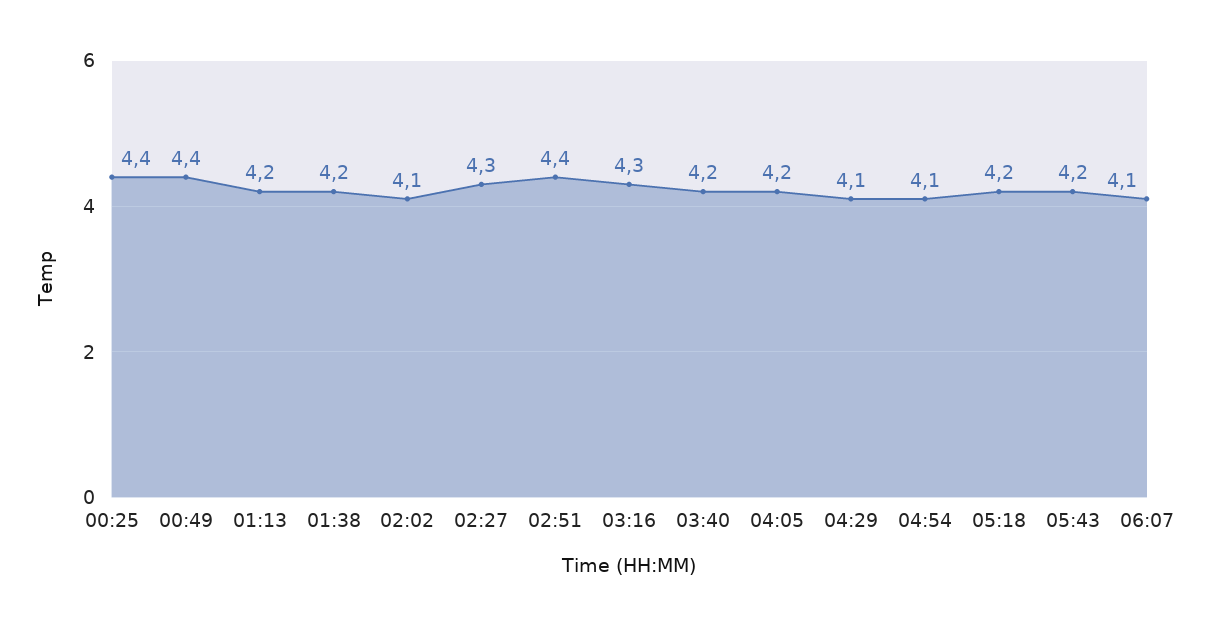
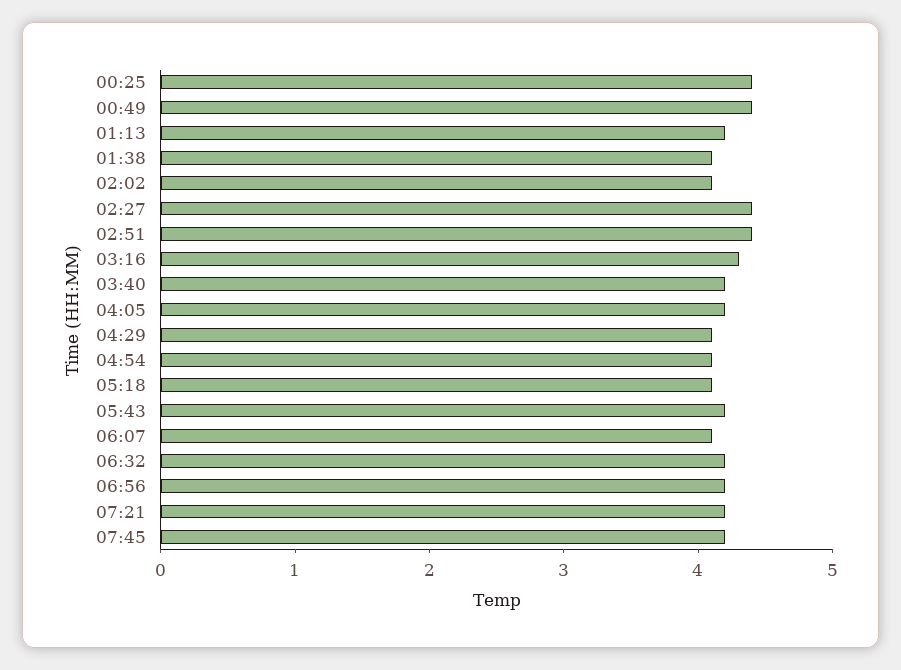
01:38: 4.2 -> 4.1
02:27: 4.3 -> 4.4
05:18: 4.2 -> 4.1
06:32: none -> 4.2
06:56: none -> 4.2
07:21: none -> 4.2
07:45: none -> 4.2

